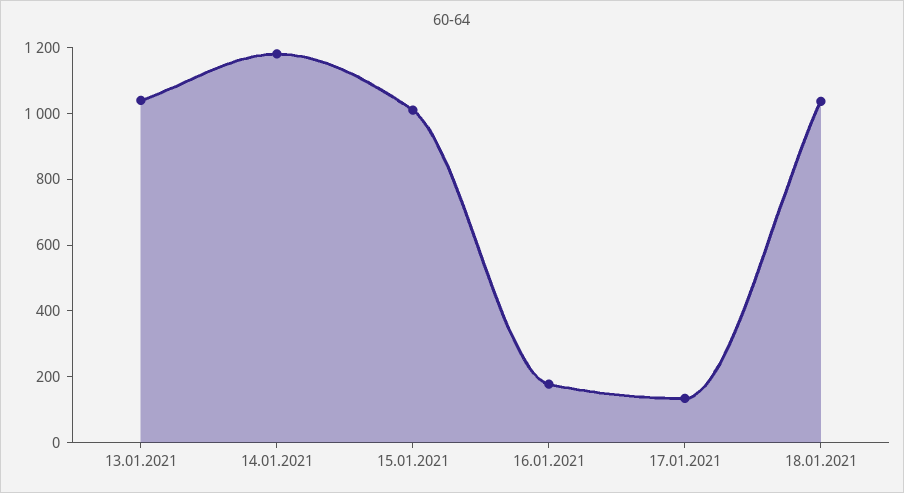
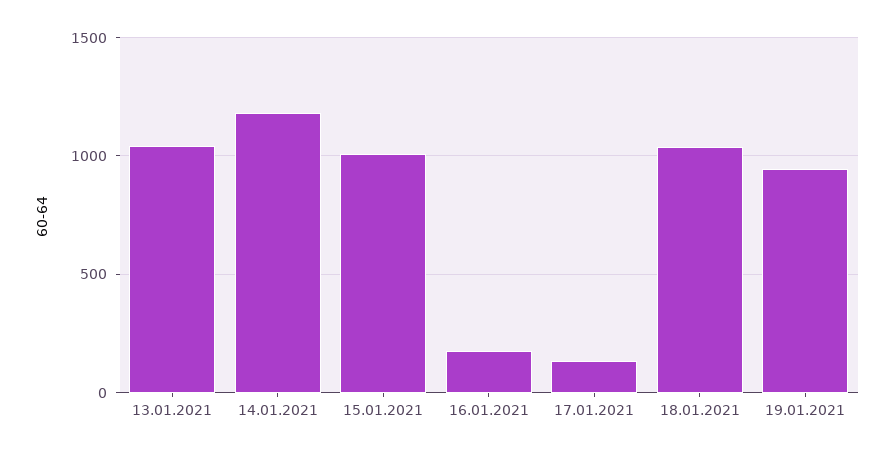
19.01.2021: none -> 950

